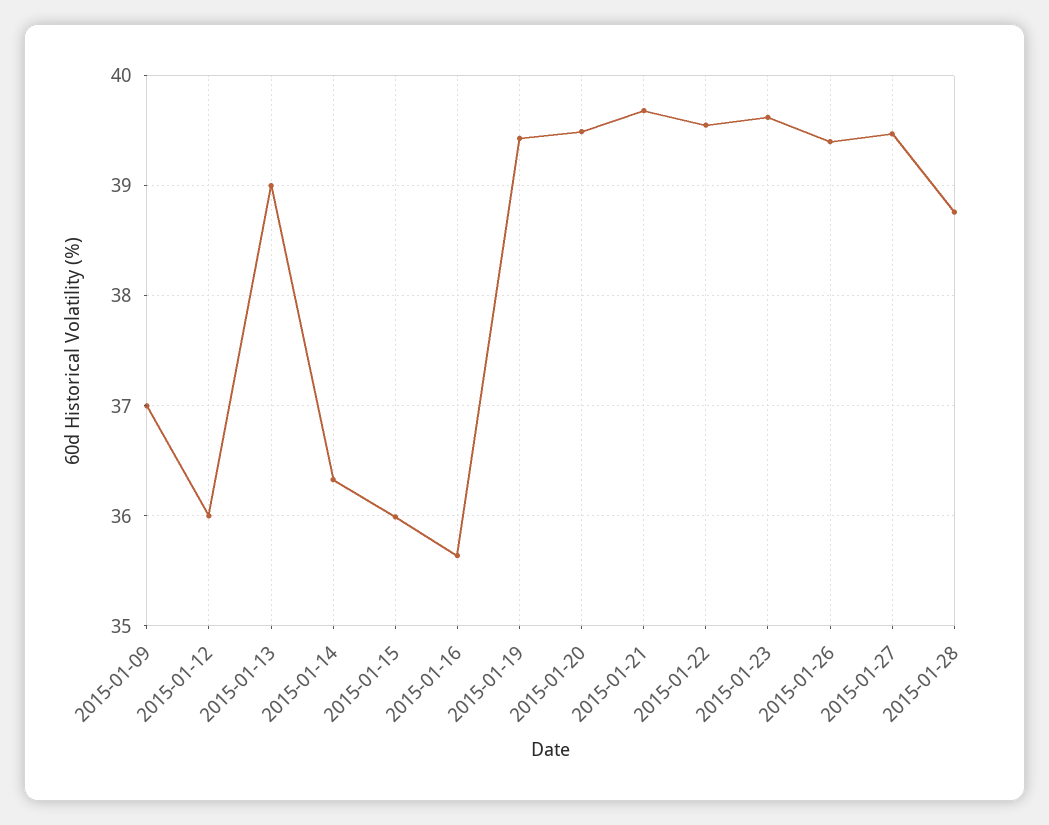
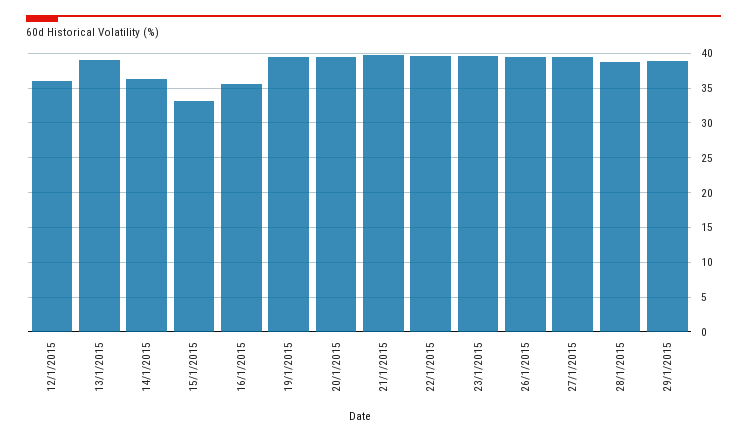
2015-01-09: 37 -> none
2015-01-15: 36 -> 33
29/1/2015: none -> 39

